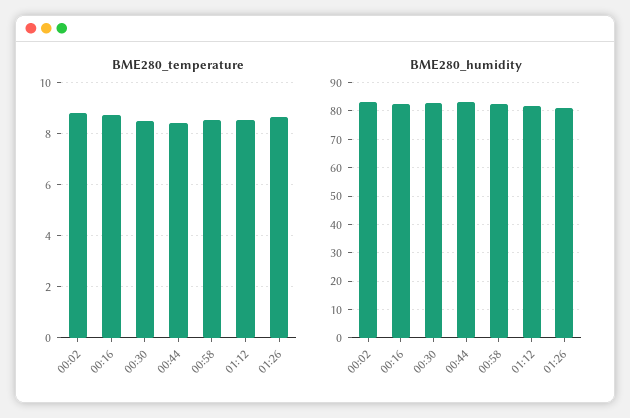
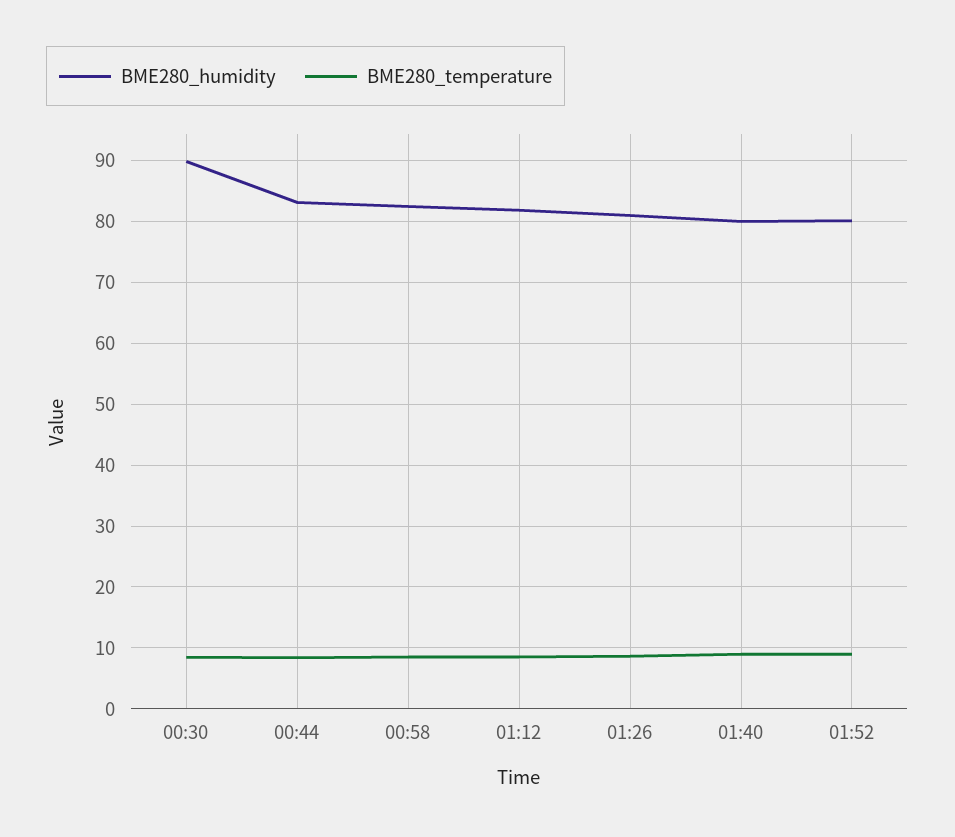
BME280_temperature, 00:02: 8.75 -> none
BME280_temperature, 00:16: 8.75 -> none
BME280_humidity, 00:02: 82.5 -> none
BME280_humidity, 00:16: 82.5 -> none
BME280_humidity, 00:30: 82.5 -> 90
BME280_humidity, 01:40: none -> 80
BME280_temperature, 01:40: none -> 9
BME280_humidity, 01:52: none -> 80
BME280_temperature, 01:52: none -> 9

